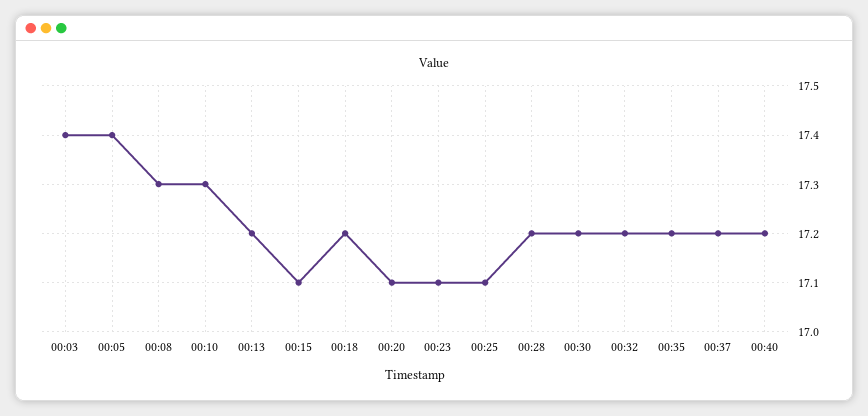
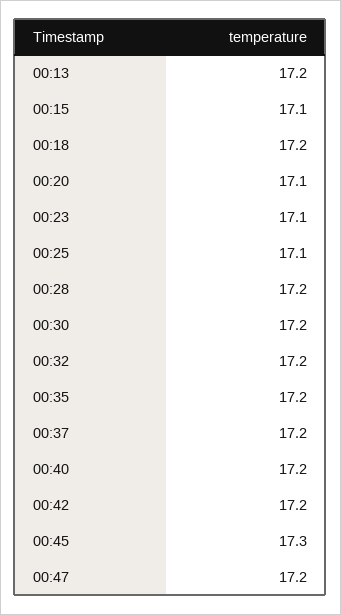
00:03: 17.4 -> none
00:05: 17.4 -> none
00:08: 17.3 -> none
00:10: 17.3 -> none
00:42: none -> 17.2
00:45: none -> 17.3
00:47: none -> 17.2

